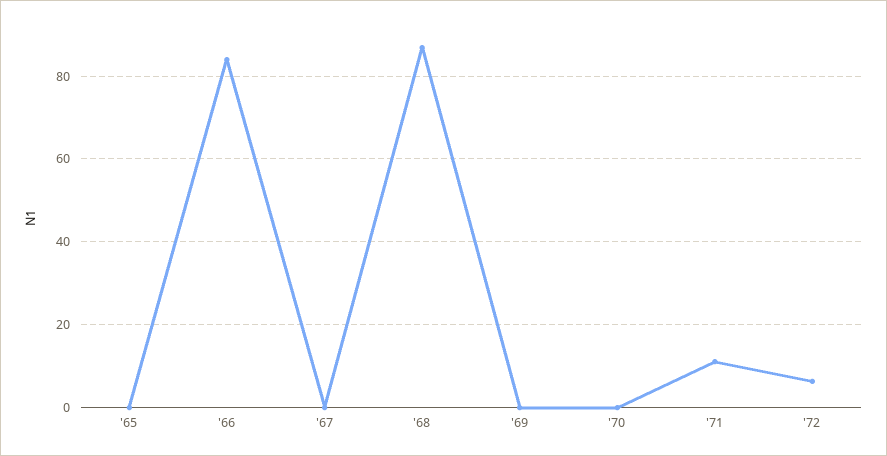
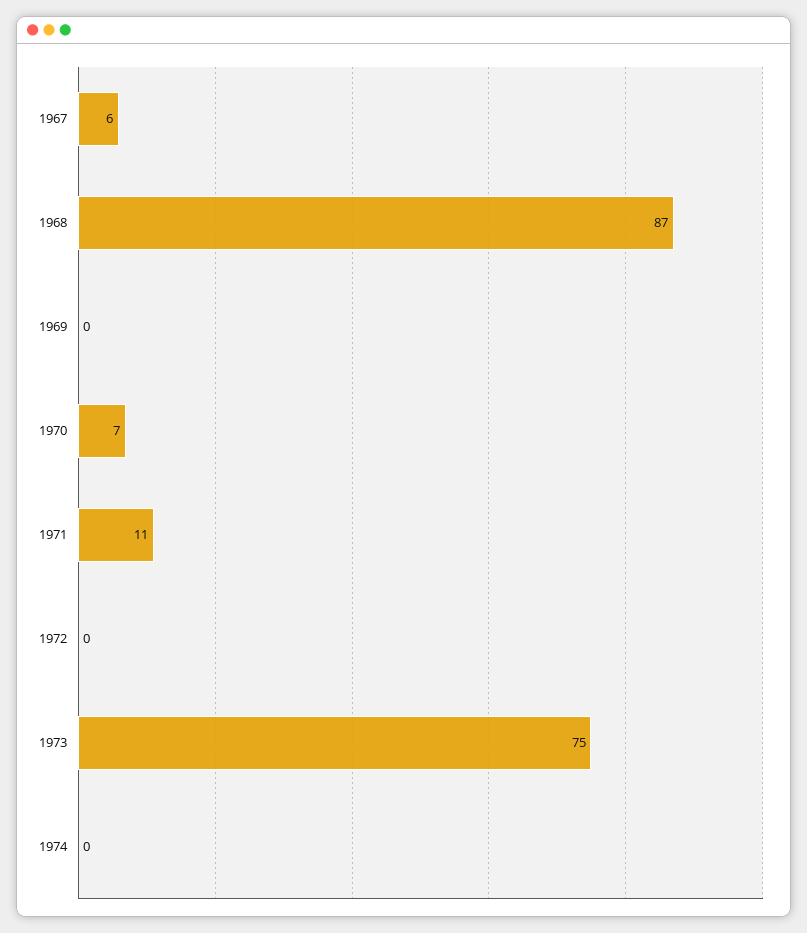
'65: 0 -> none
'66: 84 -> none
'67: 0 -> 6
'70: 0 -> 7
'72: 6 -> 0
1973: none -> 75
1974: none -> 0

